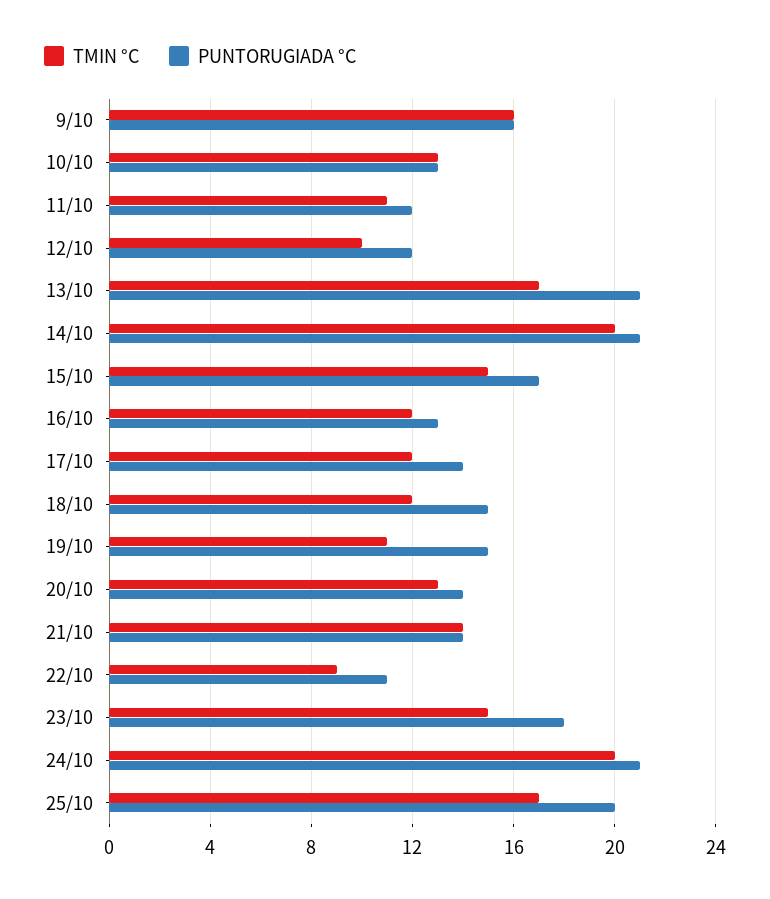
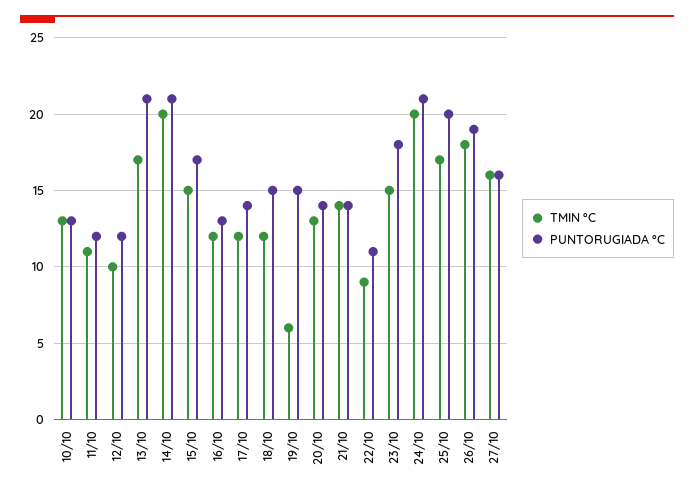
TMIN °C, 9/10: 16 -> none
PUNTORUGIADA °C, 9/10: 16 -> none
TMIN °C, 19/10: 11 -> 6
TMIN °C, 26/10: none -> 18
PUNTORUGIADA °C, 26/10: none -> 19
TMIN °C, 27/10: none -> 16
PUNTORUGIADA °C, 27/10: none -> 16

